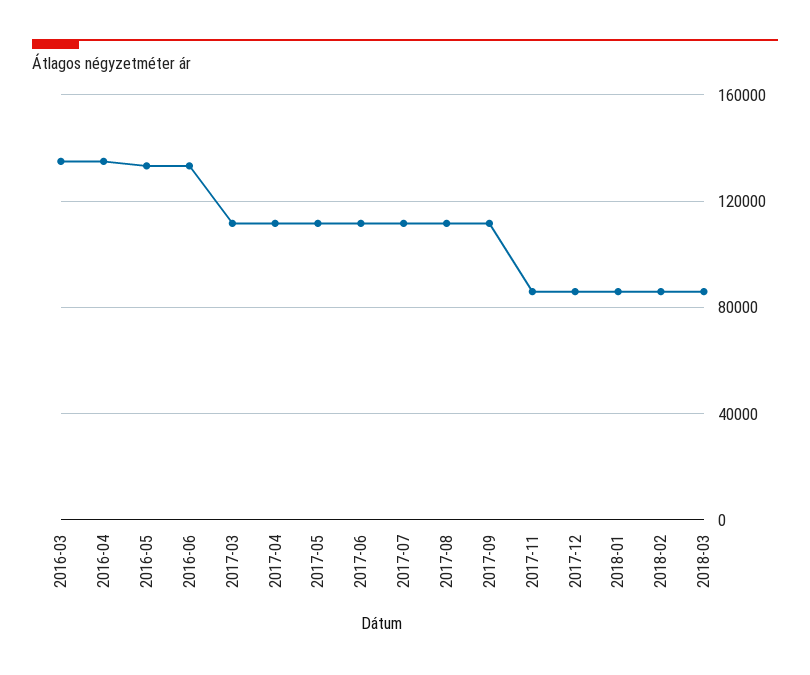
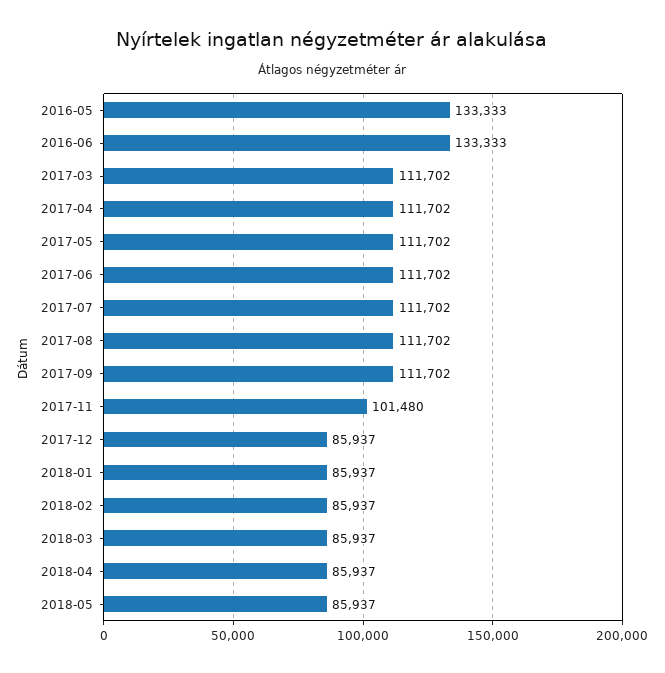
2016-03: 135000 -> none
2016-04: 135000 -> none
2017-11: 85000 -> 101480
2018-04: none -> 85937
2018-05: none -> 85937

